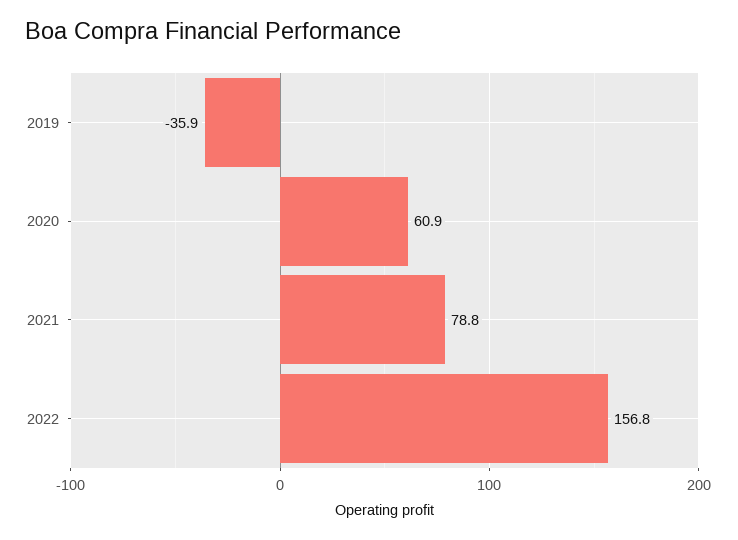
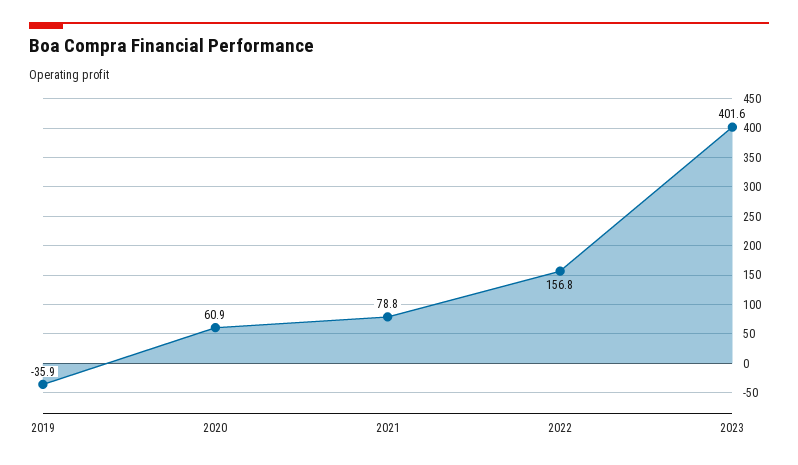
2023: none -> 401.6

